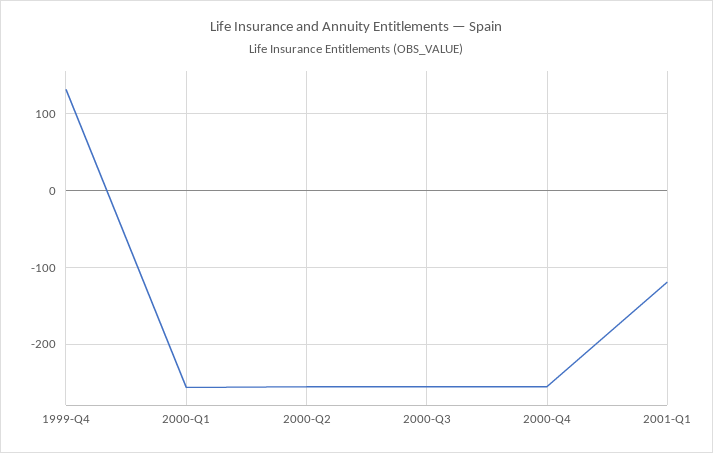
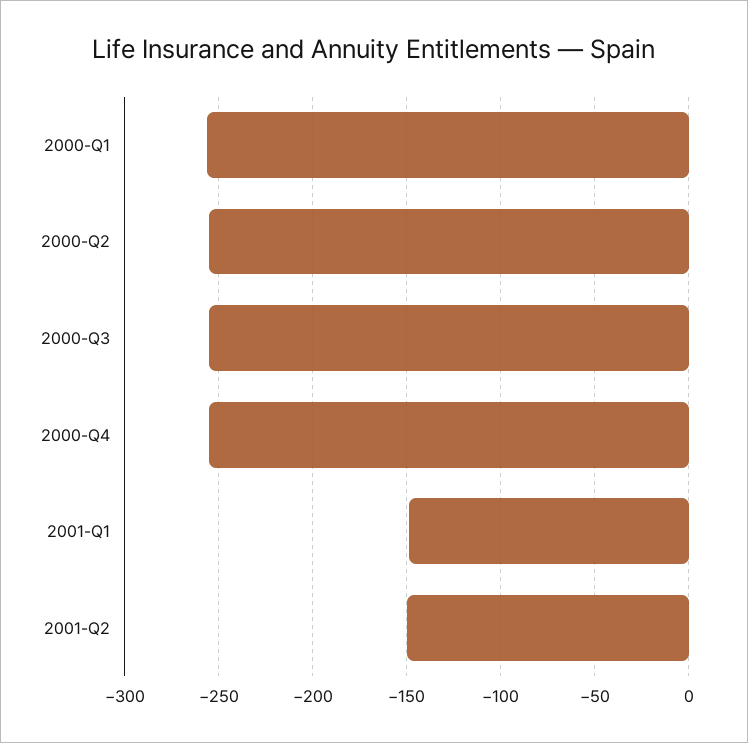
1999-Q4: 130 -> none
2001-Q1: -120 -> -150
2001-Q2: none -> -150

